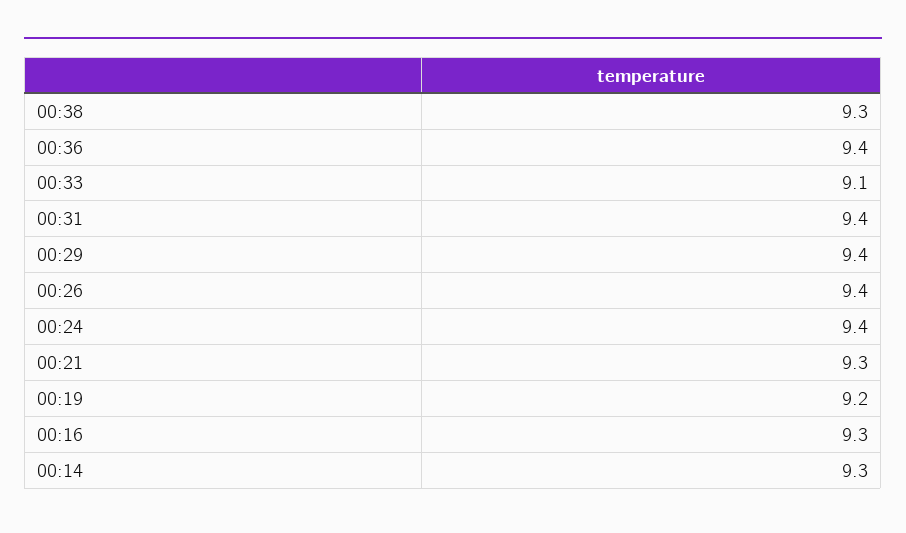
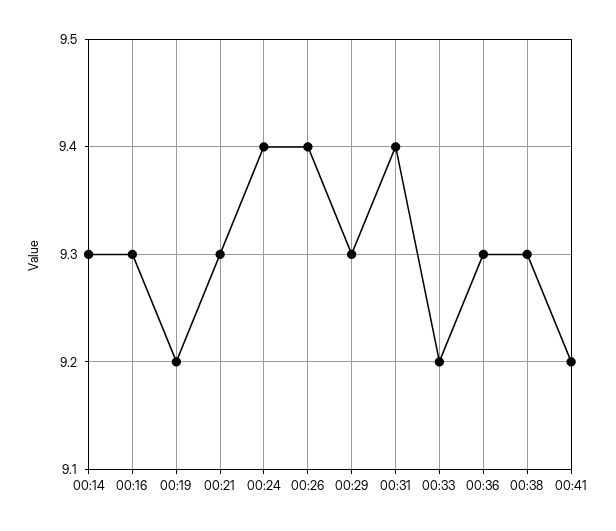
00:36: 9.4 -> 9.3
00:33: 9.1 -> 9.2
00:29: 9.4 -> 9.3
00:41: none -> 9.2

